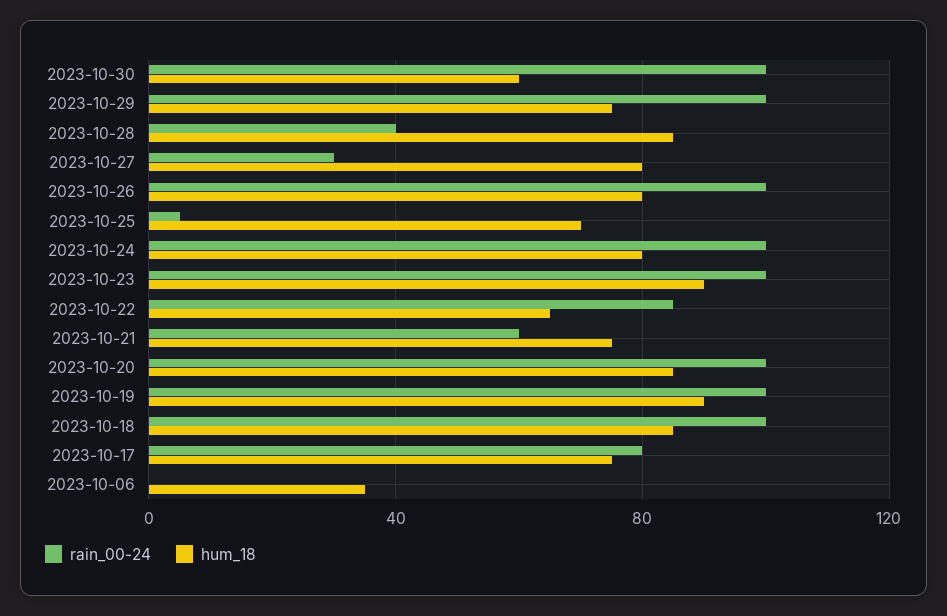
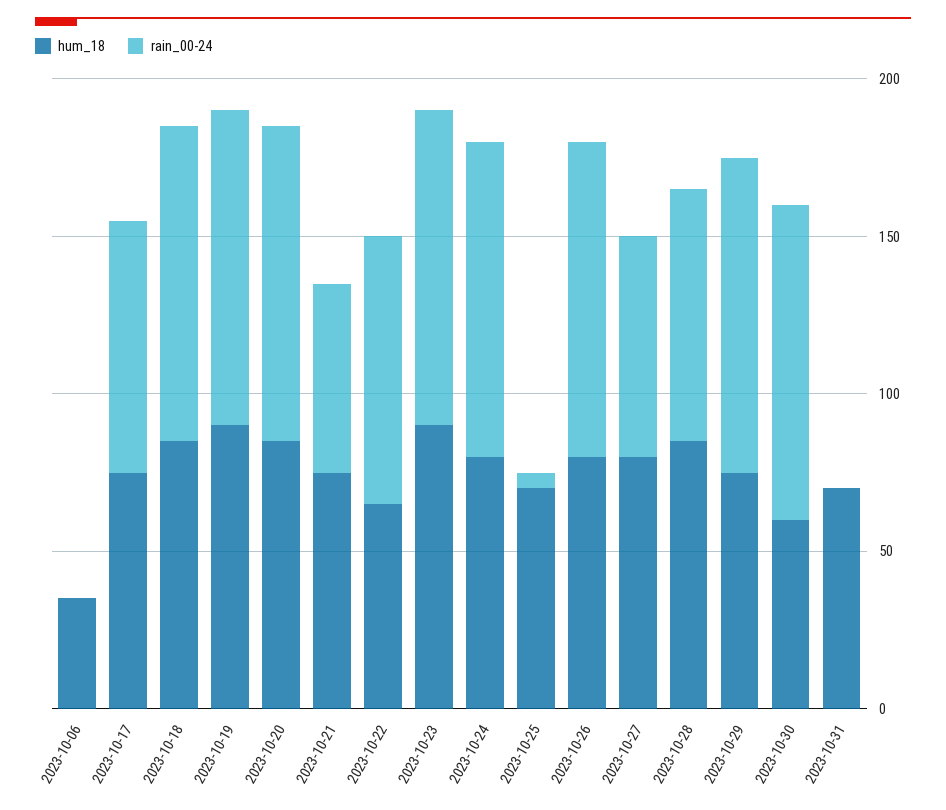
rain_00-24, 2023-10-28: 40 -> 80
rain_00-24, 2023-10-27: 30 -> 70
hum_18, 2023-10-31: none -> 70
rain_00-24, 2023-10-31: none -> 0

